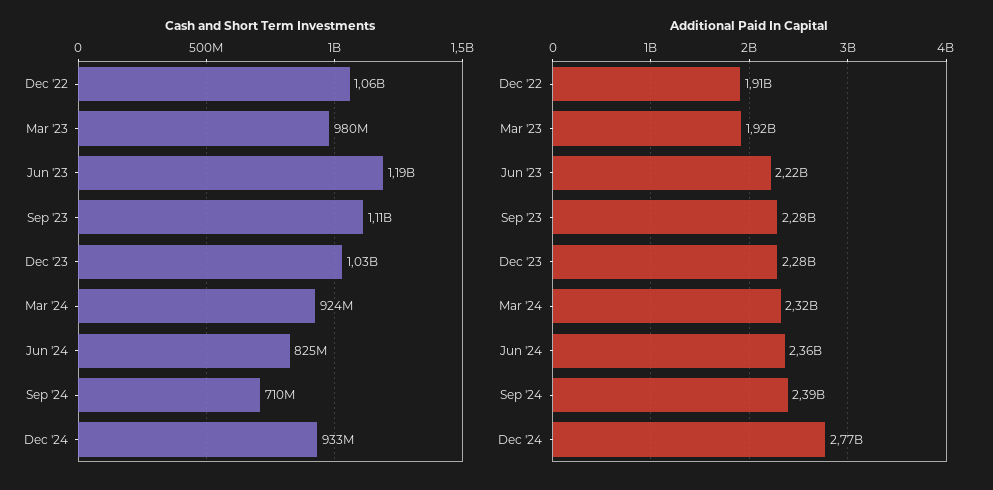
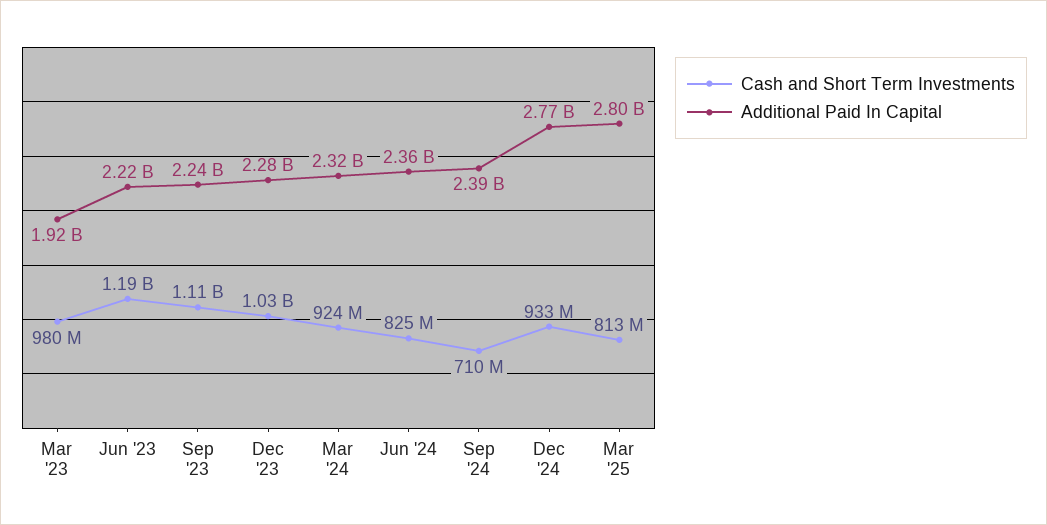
Cash and Short Term Investments, Dec '22: 1060000000 -> none
Additional Paid In Capital, Dec '22: 1910000000 -> none
Additional Paid In Capital, Sep '23: 2280000000 -> 2240000000
Cash and Short Term Investments, Mar '25: none -> 813000000
Additional Paid In Capital, Mar '25: none -> 2800000000

